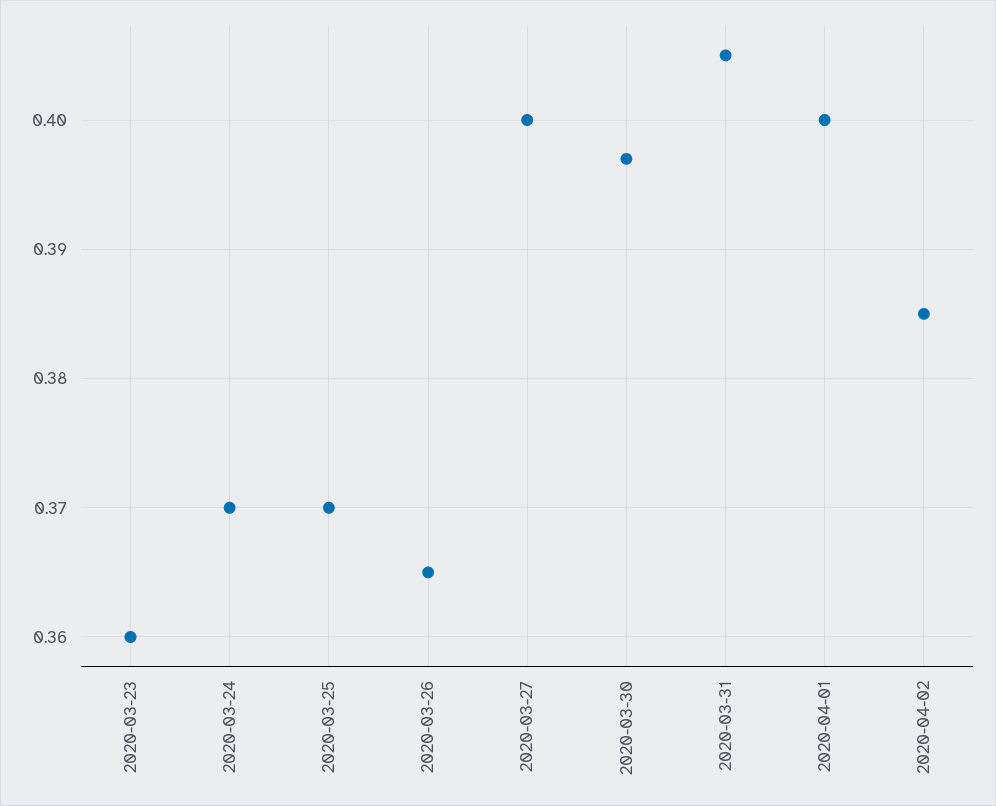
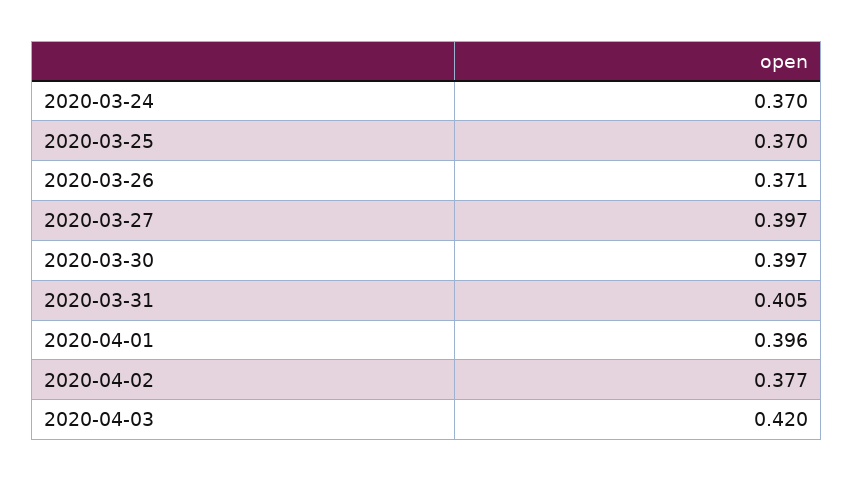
2020-03-23: 0.36 -> none
2020-03-26: 0.365 -> 0.371
2020-03-27: 0.4 -> 0.397
2020-04-01: 0.4 -> 0.396
2020-04-02: 0.385 -> 0.377
2020-04-03: none -> 0.42

